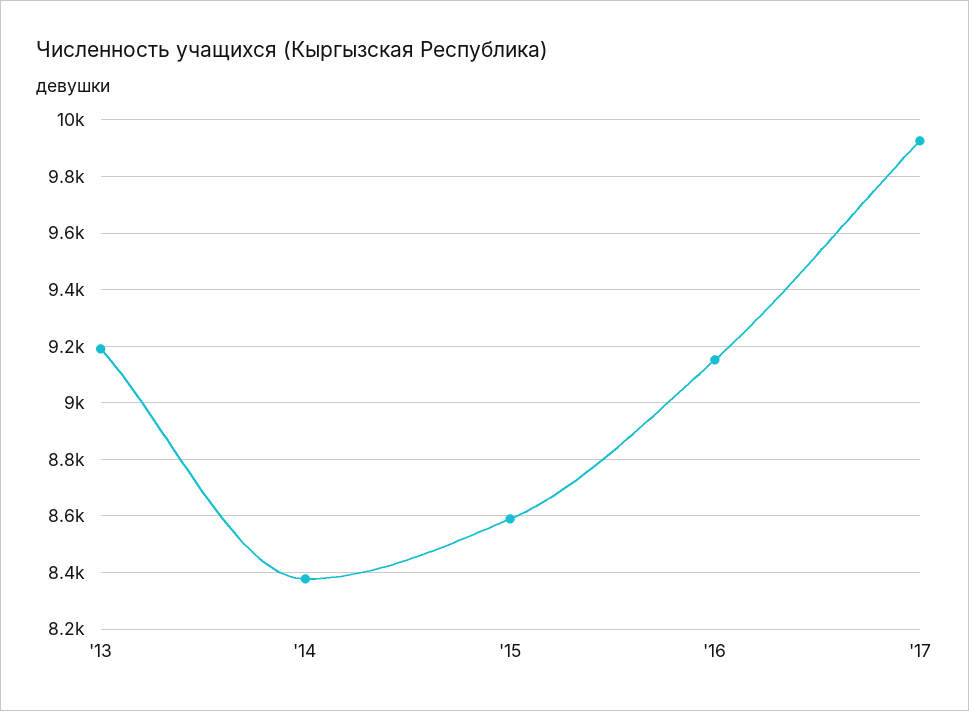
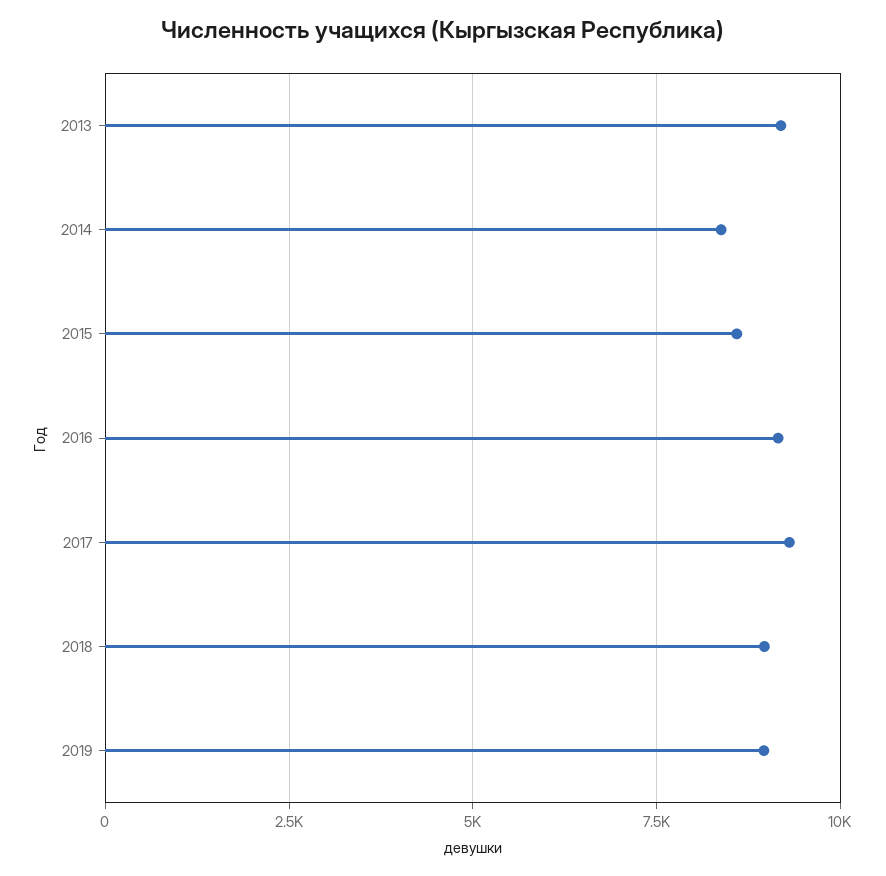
'17: 9925 -> 9250
2018: none -> 9000
2019: none -> 9000

